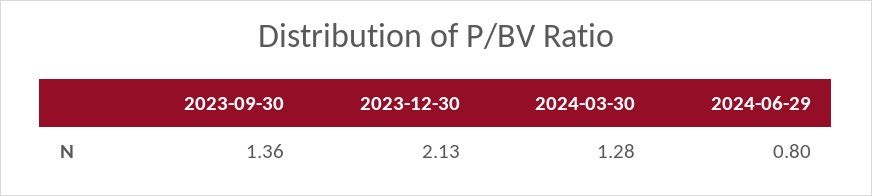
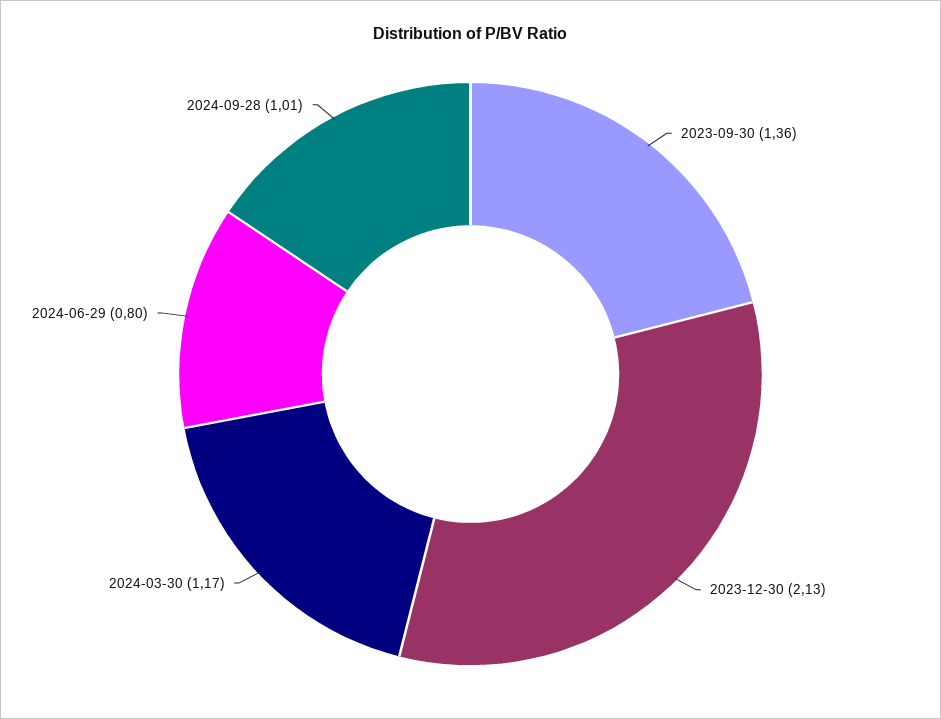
2024-03-30: 1.28 -> 1.17
2024-09-28: none -> 1.01

